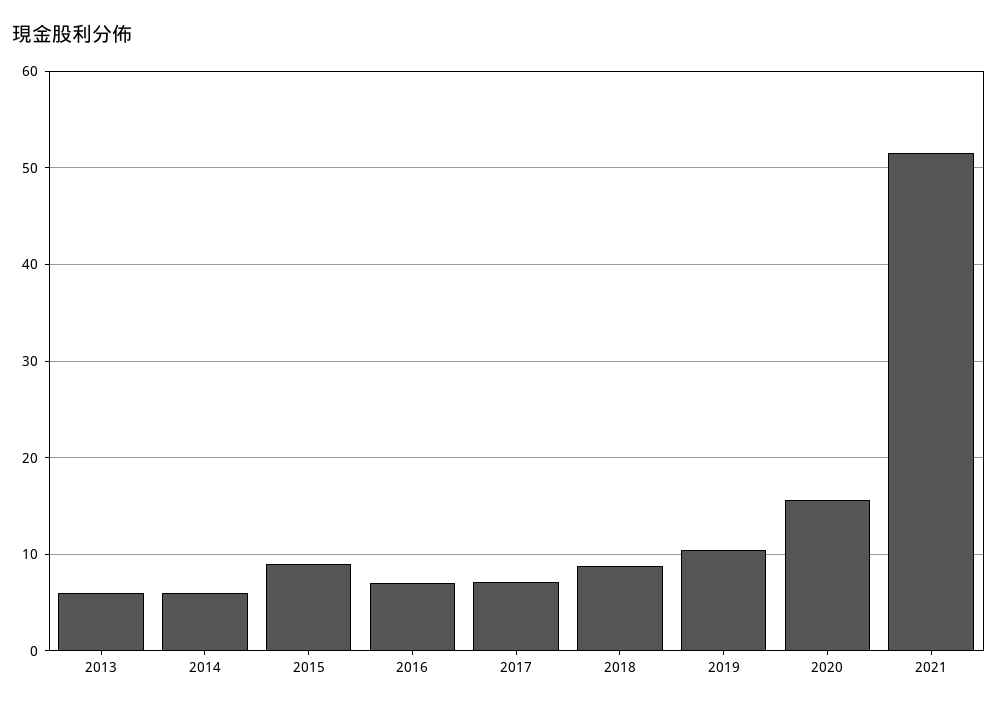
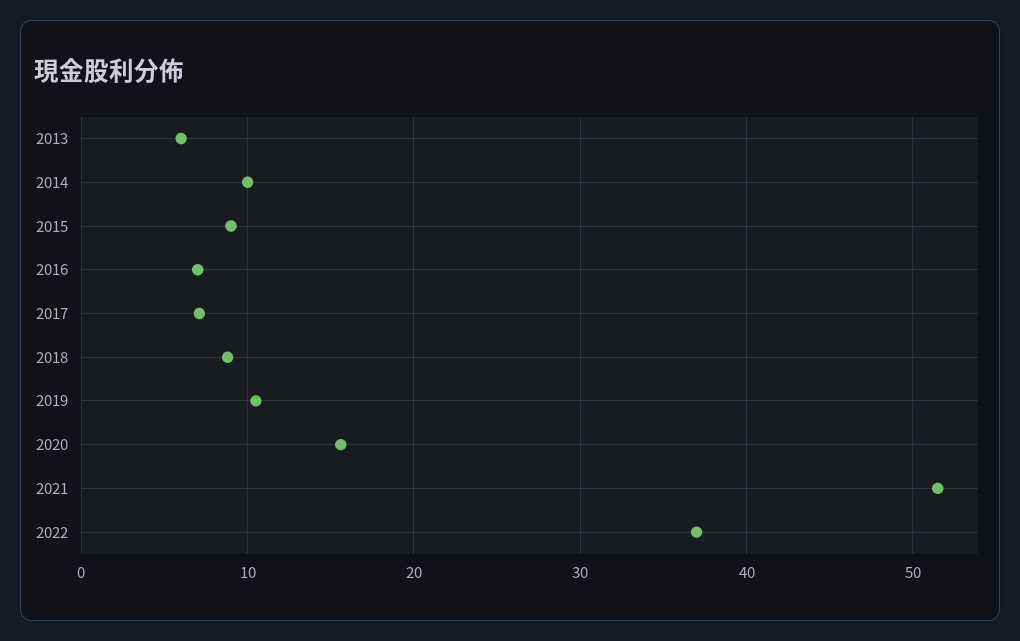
2014: 6 -> 10
2022: none -> 37

